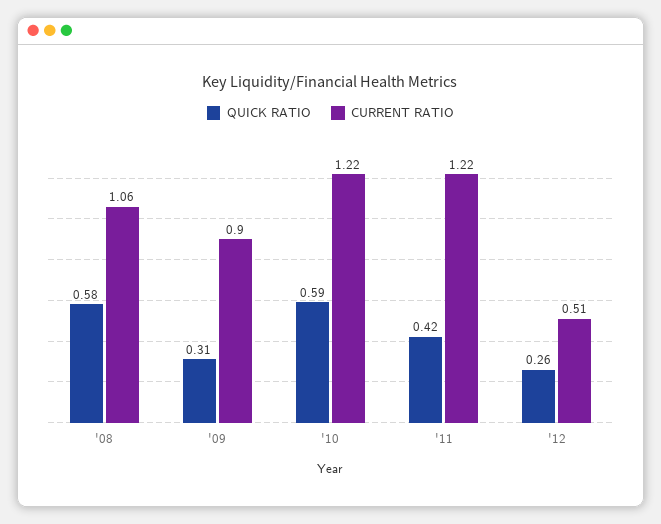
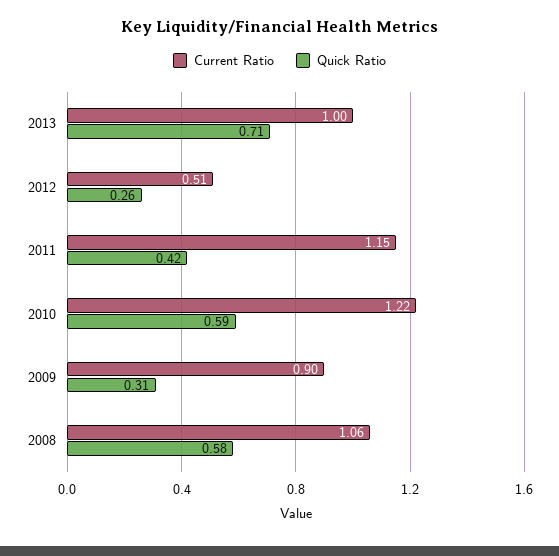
CURRENT RATIO, '11: 1.22 -> 1.15
CURRENT RATIO, 2013: none -> 1
QUICK RATIO, 2013: none -> 0.71

